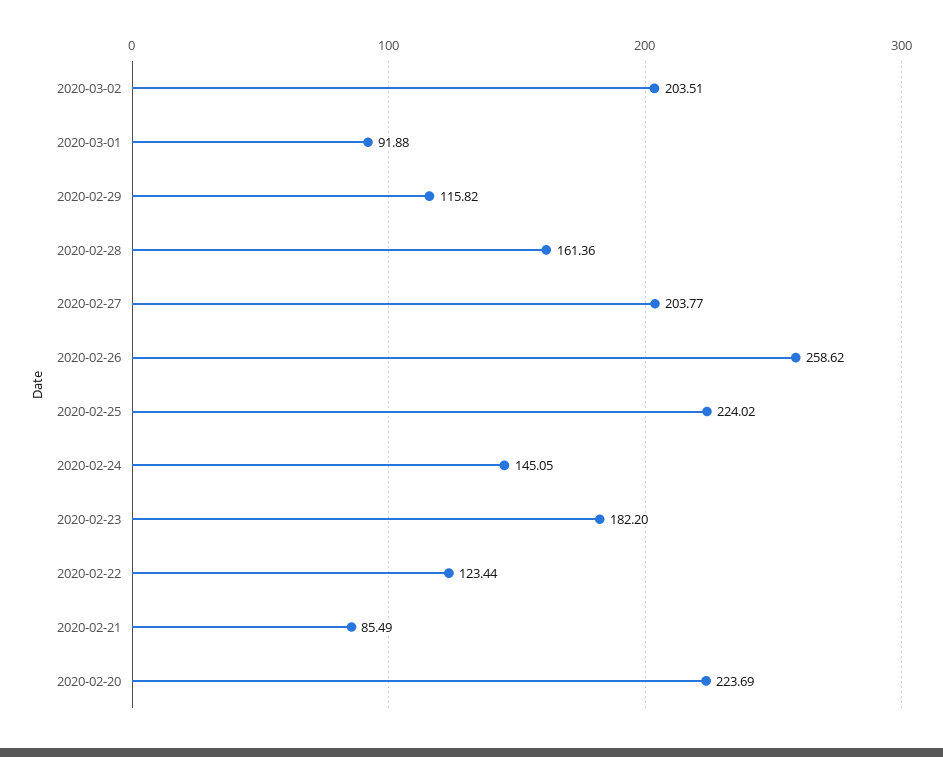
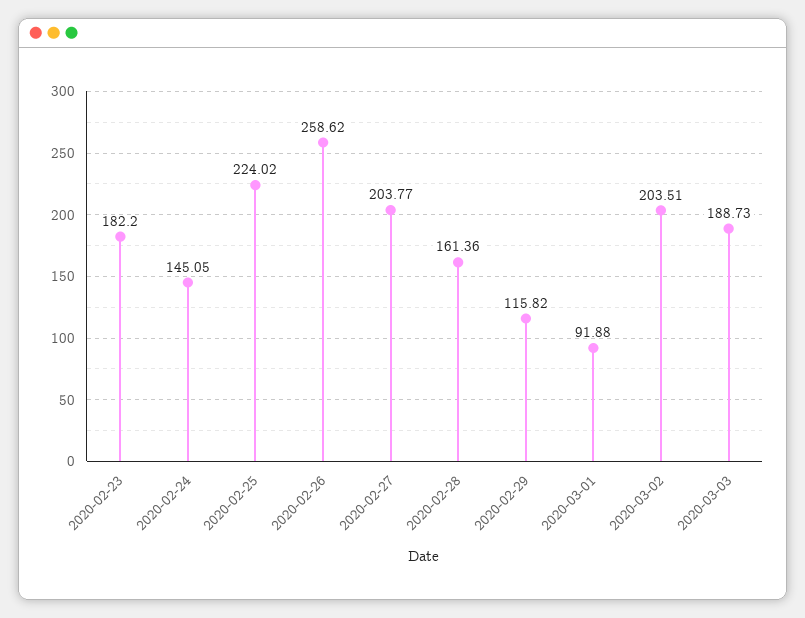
2020-02-22: 123.44 -> none
2020-02-21: 85.49 -> none
2020-02-20: 223.69 -> none
2020-03-03: none -> 188.73

